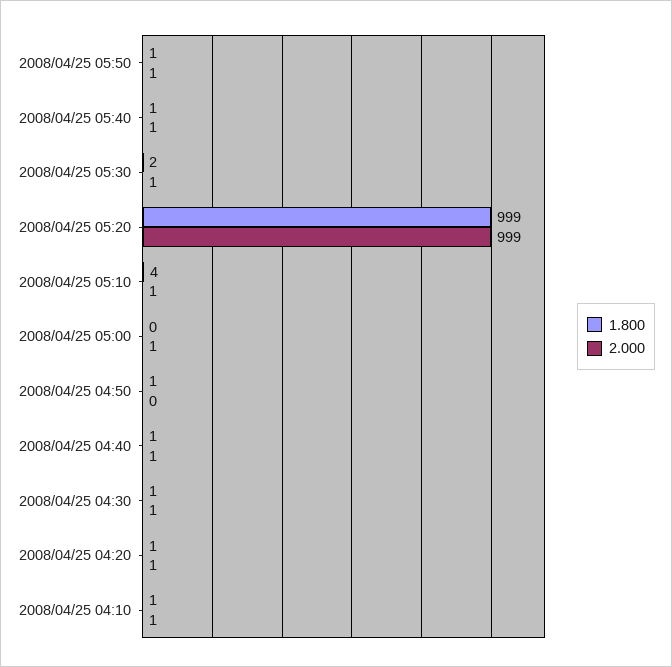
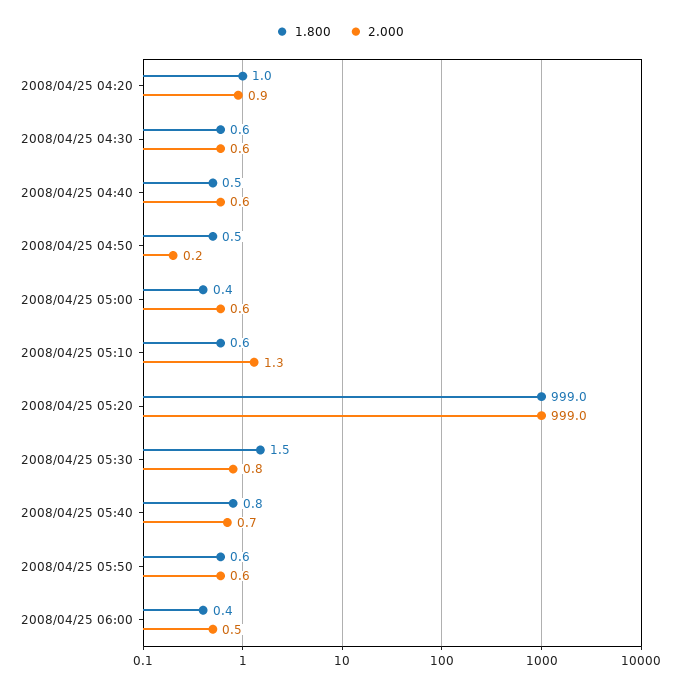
1.800, 2008/04/25 05:10: 4 -> 0.6
1.800, 2008/04/25 04:10: 1 -> none
2.000, 2008/04/25 04:10: 1 -> none
1.800, 2008/04/25 06:00: none -> 0.4
2.000, 2008/04/25 06:00: none -> 0.5

